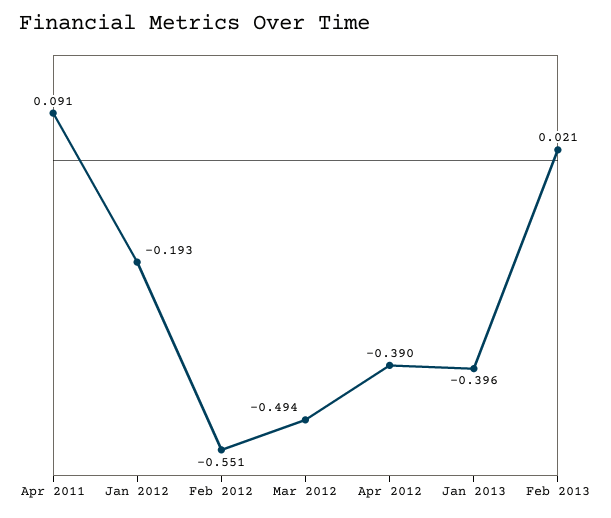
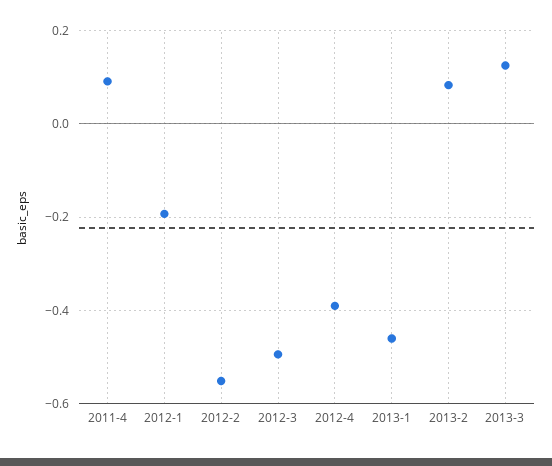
Jan 2013: -0.396 -> -0.46
Feb 2013: 0.021 -> 0.08
2013-3: none -> 0.12

